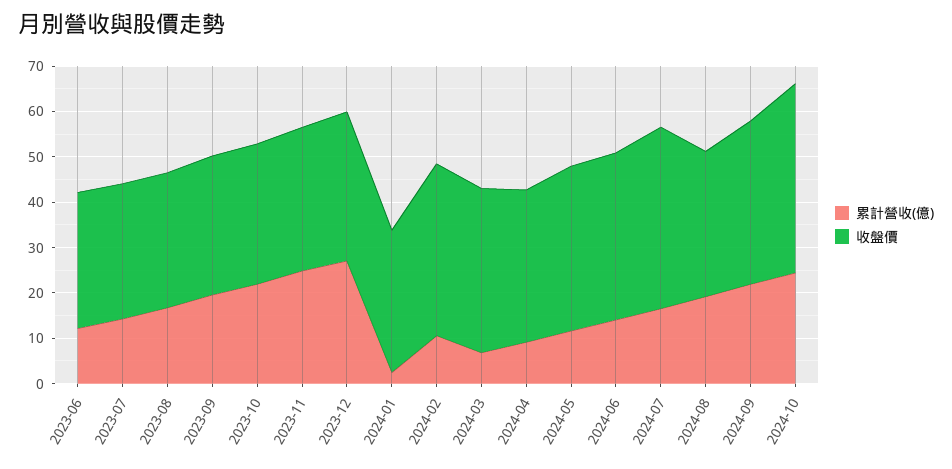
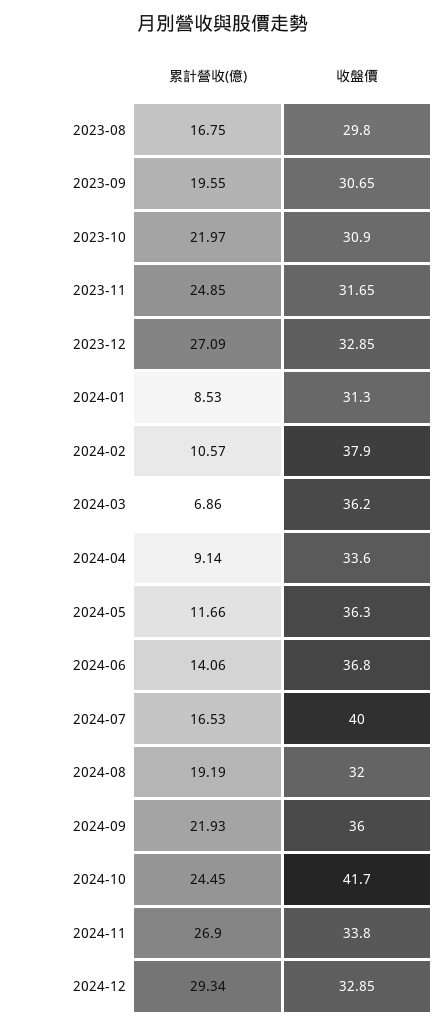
累計營收(億), 2023-06: 12 -> none
收盤價, 2023-06: 30 -> none
累計營收(億), 2023-07: 14 -> none
收盤價, 2023-07: 30 -> none
累計營收(億), 2024-01: 2 -> 8.53
累計營收(億), 2024-11: none -> 26.9
收盤價, 2024-11: none -> 33.8
累計營收(億), 2024-12: none -> 29.34
收盤價, 2024-12: none -> 32.85

